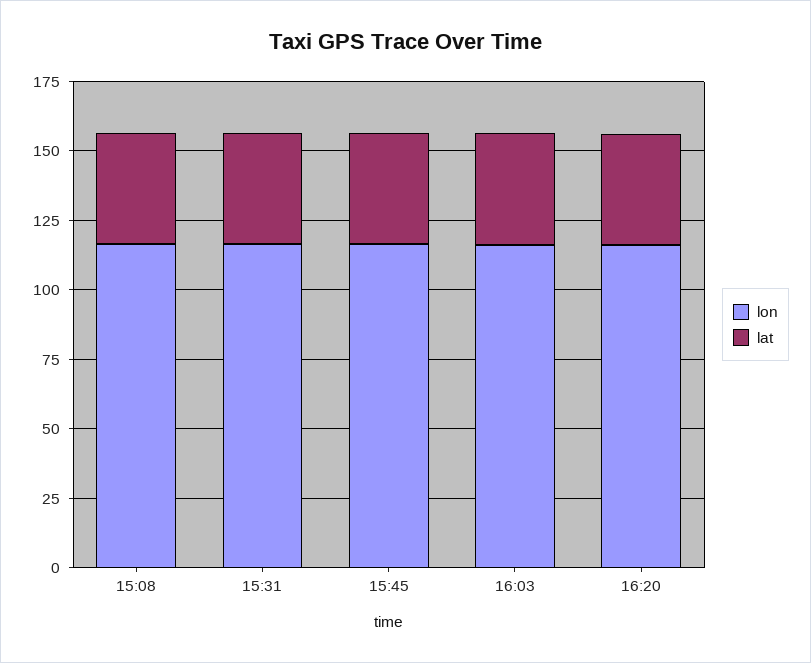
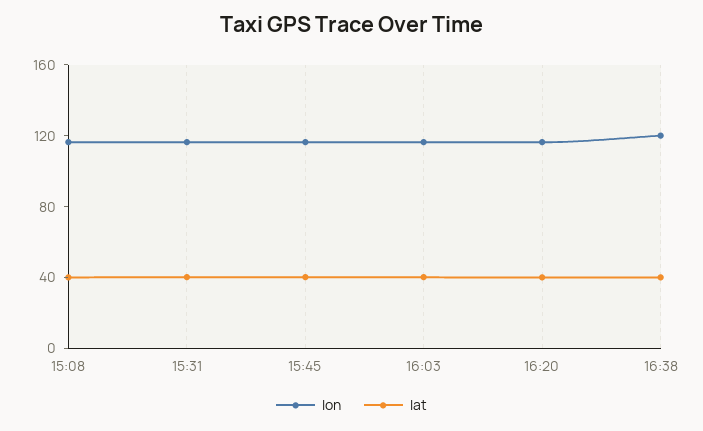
lon, 16:38: none -> 120
lat, 16:38: none -> 40

